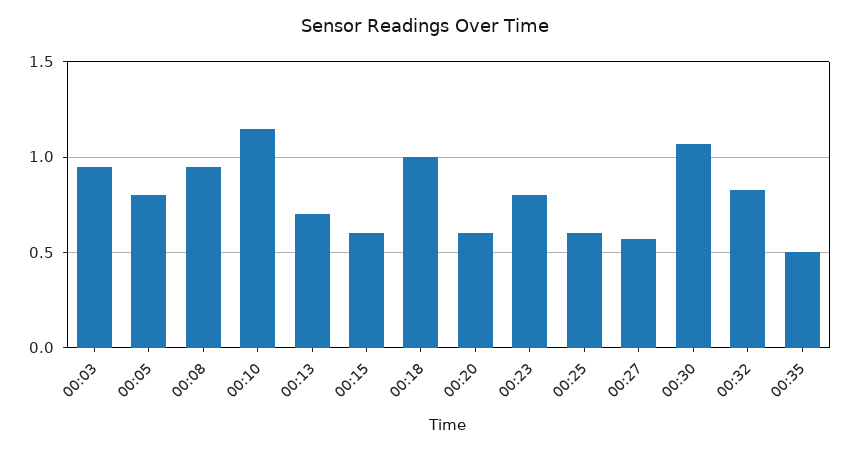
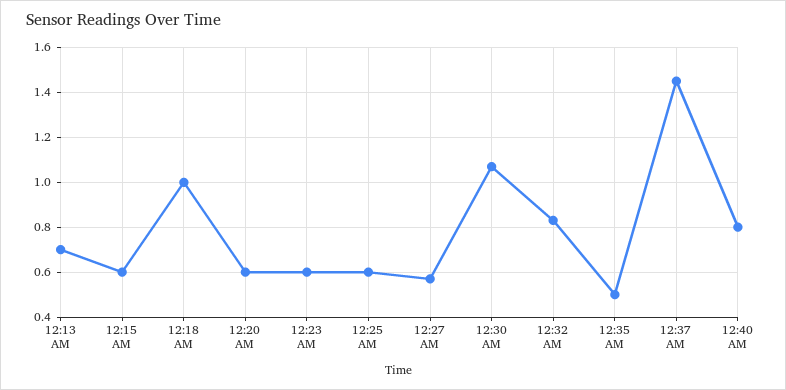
00:03: 0.95 -> none
00:05: 0.8 -> none
00:08: 0.95 -> none
00:10: 1.15 -> none
00:23: 0.8 -> 0.6
12:37 AM: none -> 1.45
12:40 AM: none -> 0.8

